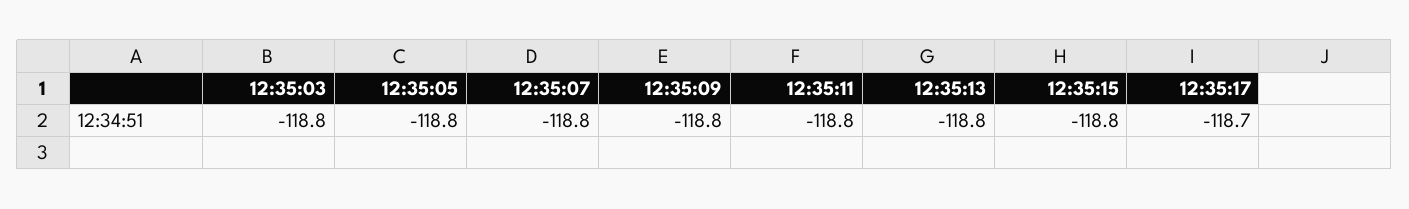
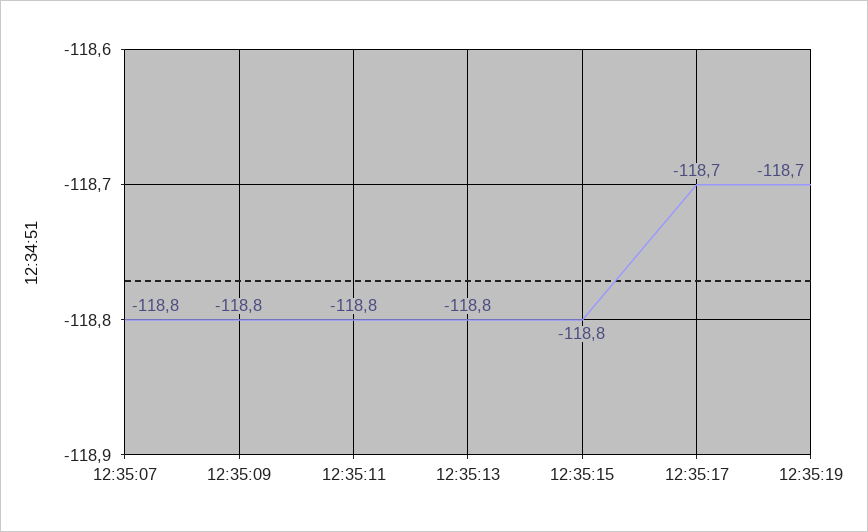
12:35:03: -118.8 -> none
12:35:05: -118.8 -> none
12:35:19: none -> -118.7

